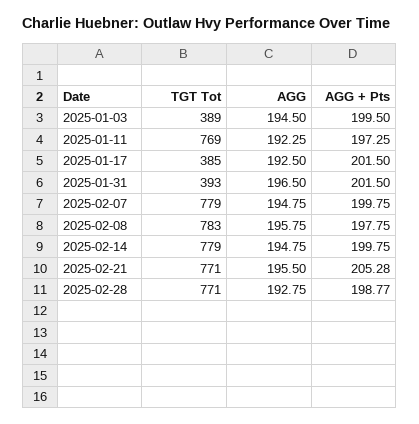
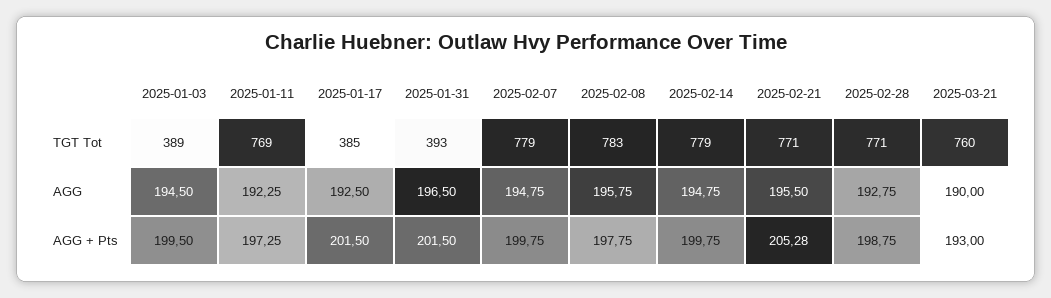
AGG + Pts, 2025-02-28: 198.77 -> 198.75
TGT Tot, 2025-03-21: none -> 760
AGG, 2025-03-21: none -> 190
AGG + Pts, 2025-03-21: none -> 193

